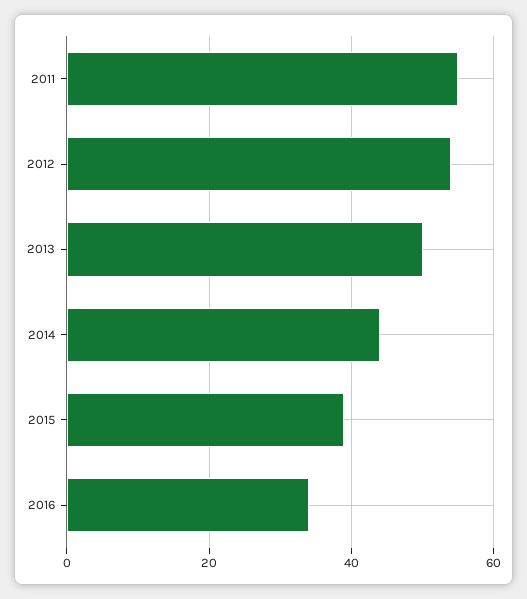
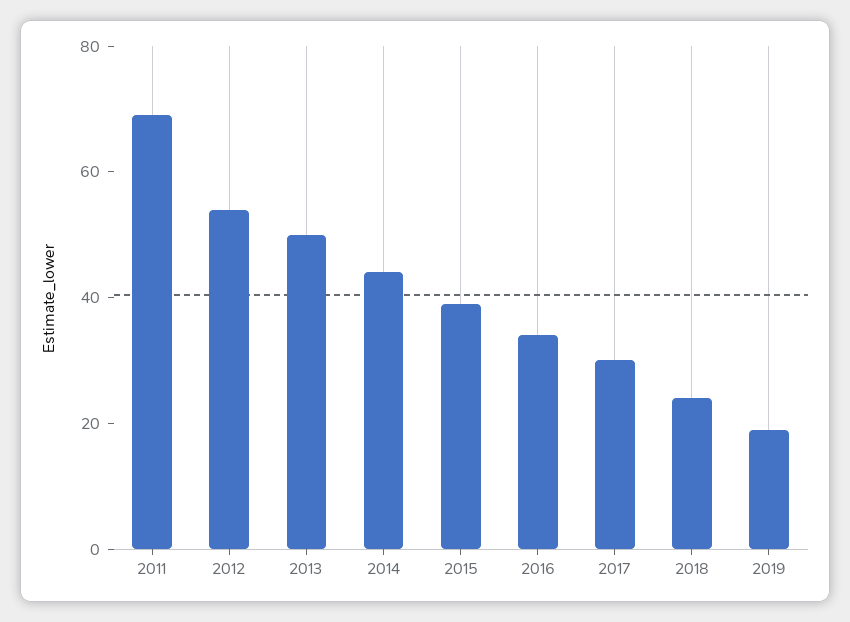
2011: 55 -> 70
2017: none -> 30
2018: none -> 25
2019: none -> 20

